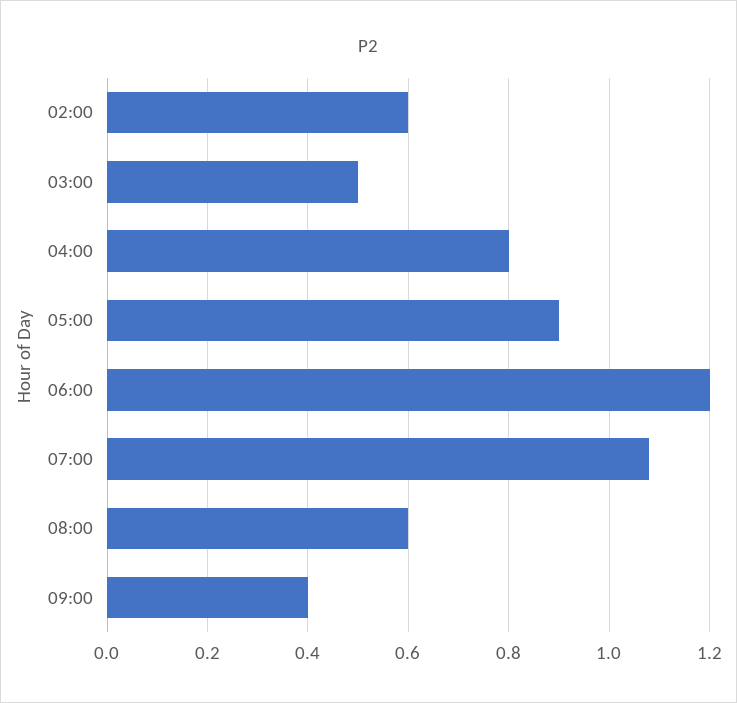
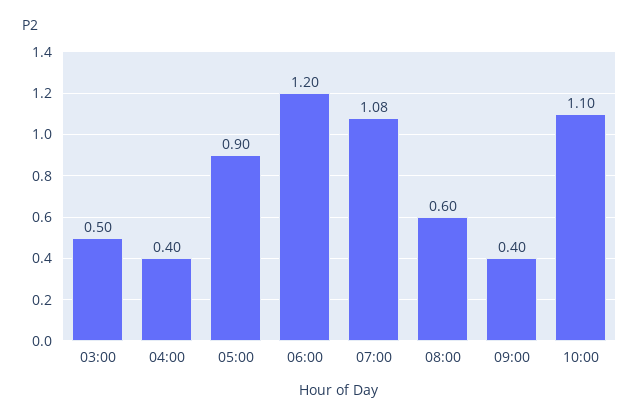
02:00: 0.6 -> none
04:00: 0.8 -> 0.4
10:00: none -> 1.1

